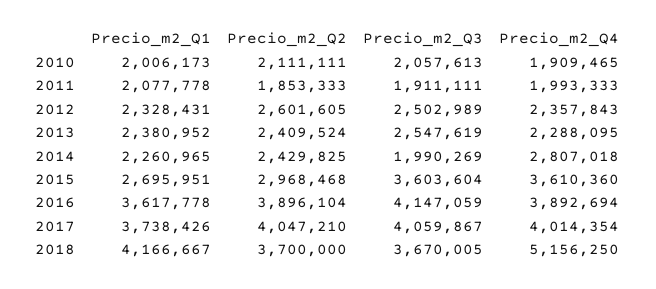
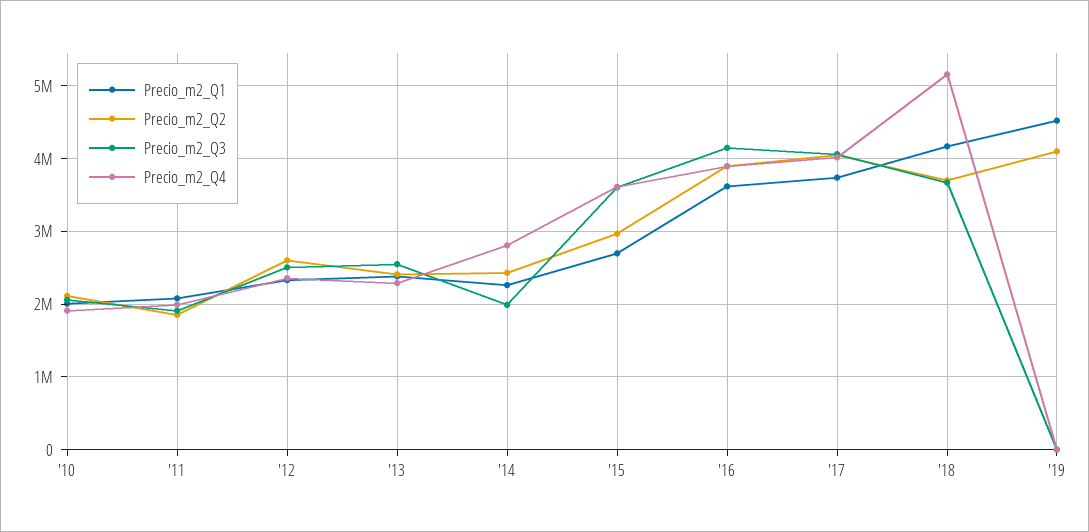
Precio_m2_Q1, '19: none -> 4500000
Precio_m2_Q2, '19: none -> 4100000
Precio_m2_Q3, '19: none -> 0
Precio_m2_Q4, '19: none -> 0

